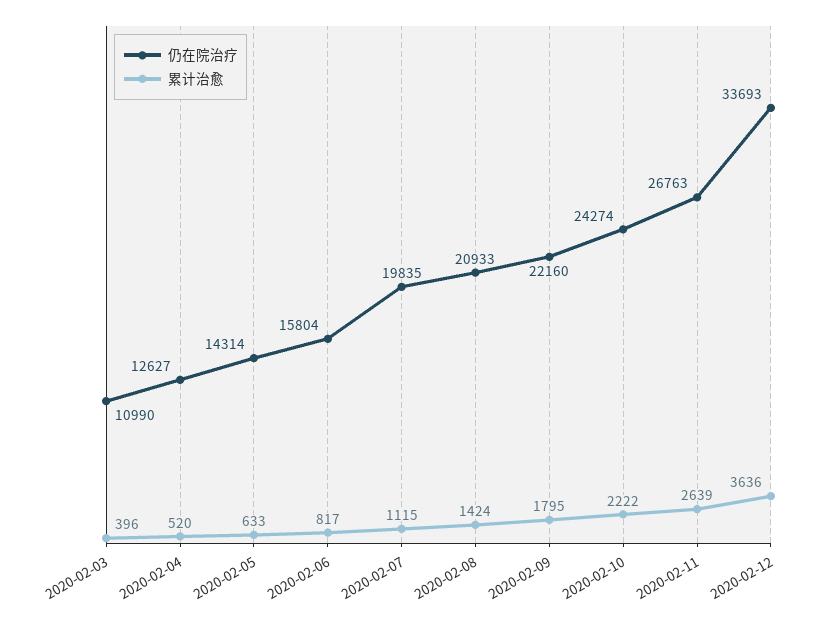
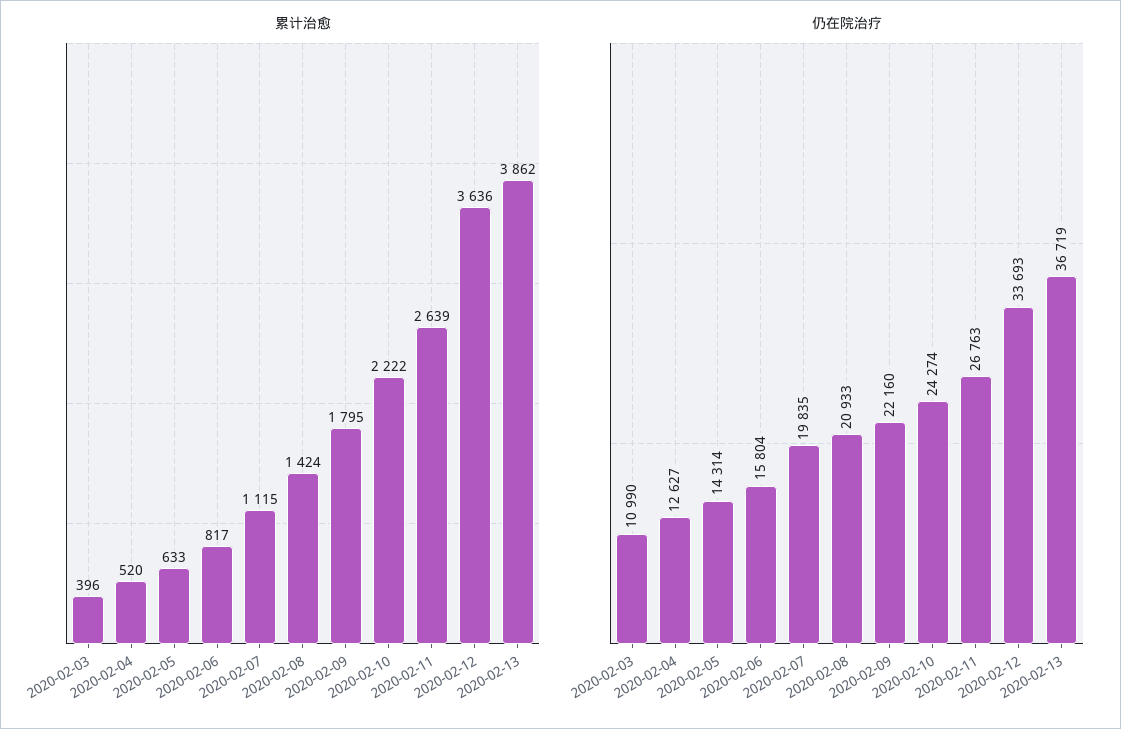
累计治愈, 2020-02-13: none -> 3862
仍在院治疗, 2020-02-13: none -> 36719

